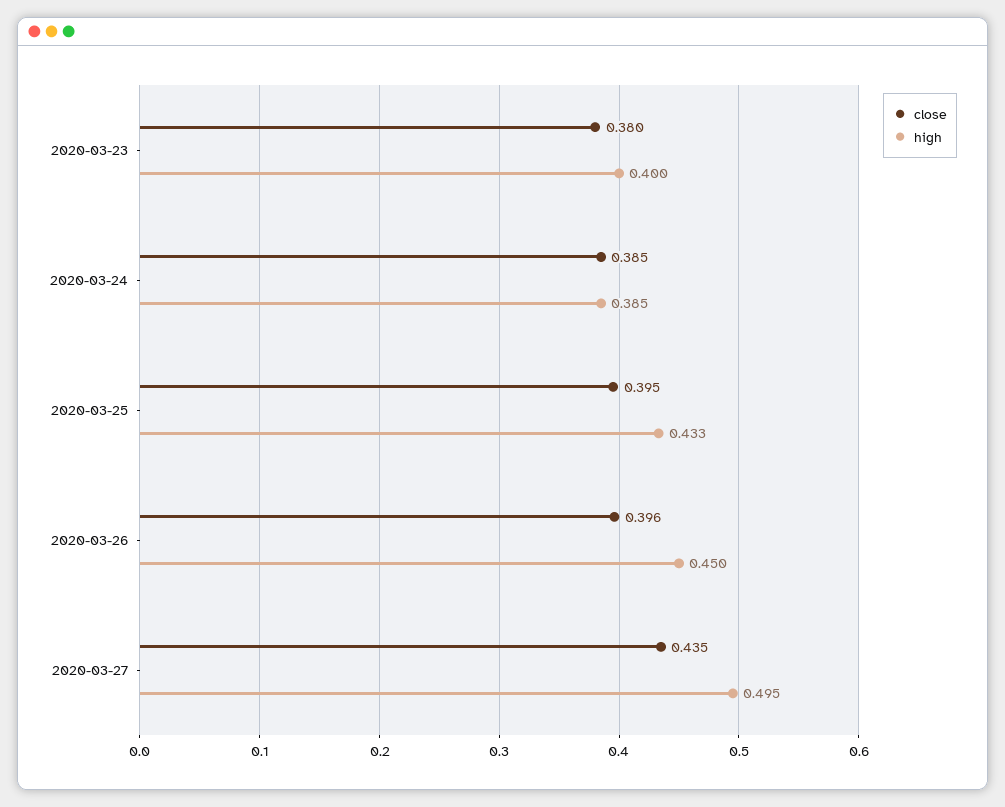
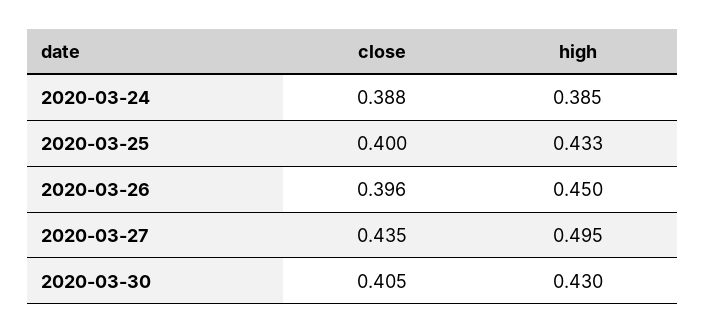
close, 2020-03-23: 0.38 -> none
high, 2020-03-23: 0.4 -> none
close, 2020-03-24: 0.385 -> 0.388
close, 2020-03-25: 0.395 -> 0.4
close, 2020-03-30: none -> 0.405
high, 2020-03-30: none -> 0.43

